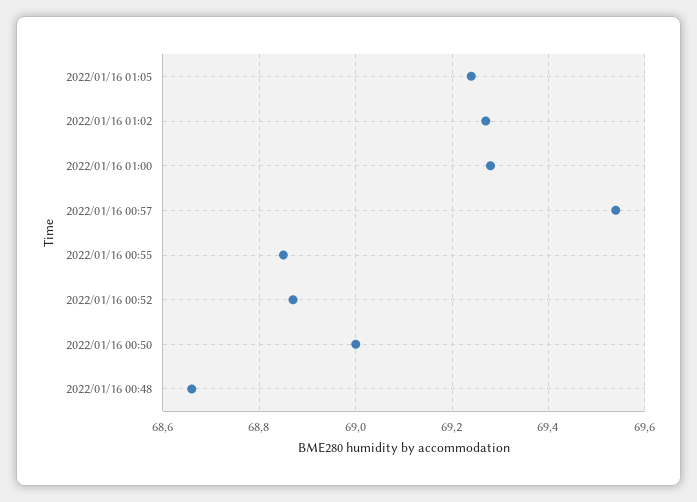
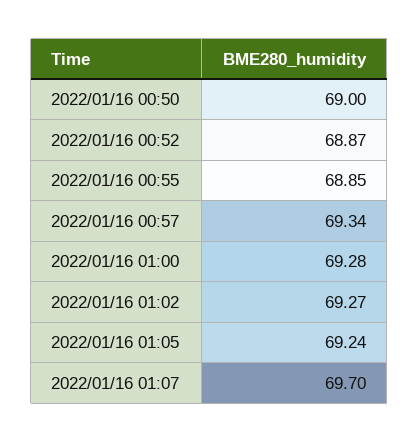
2022/01/16 00:57: 69.55 -> 69.34
2022/01/16 00:48: 68.65 -> none
2022/01/16 01:07: none -> 69.7

